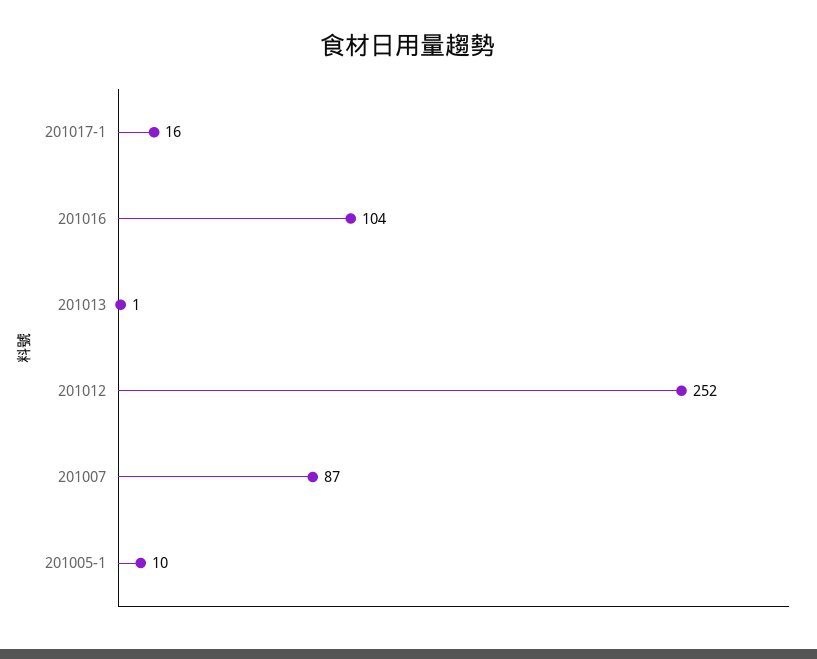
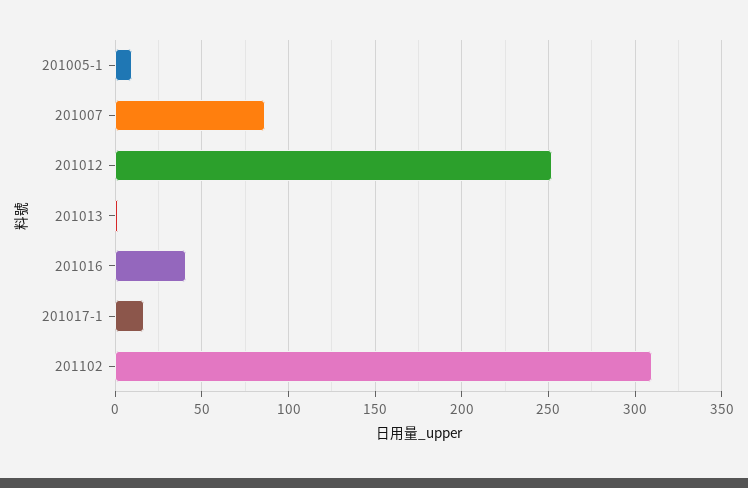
201016: 104 -> 40
201102: none -> 310

